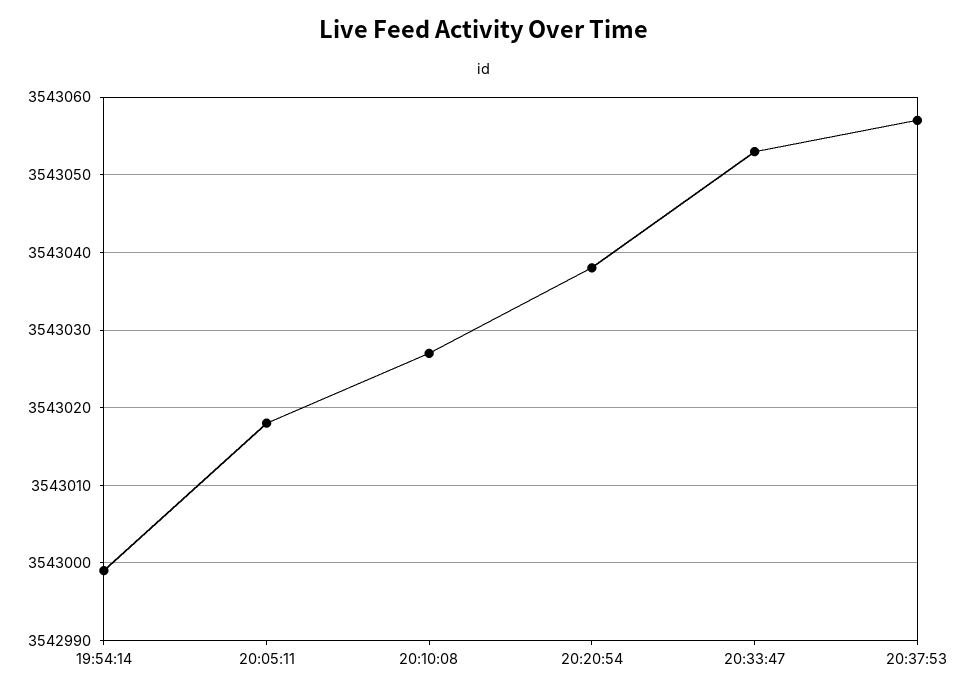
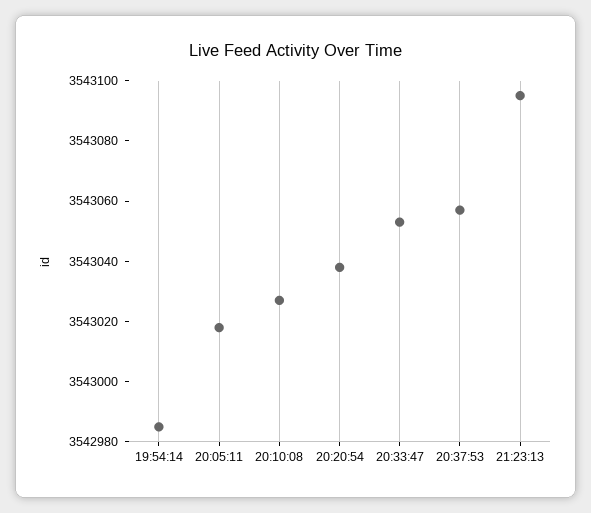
19:54:14: 3542999 -> 3542985
21:23:13: none -> 3543095

